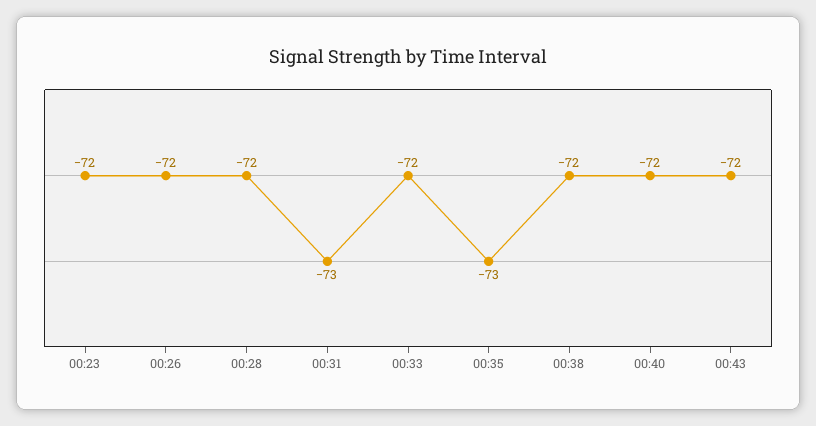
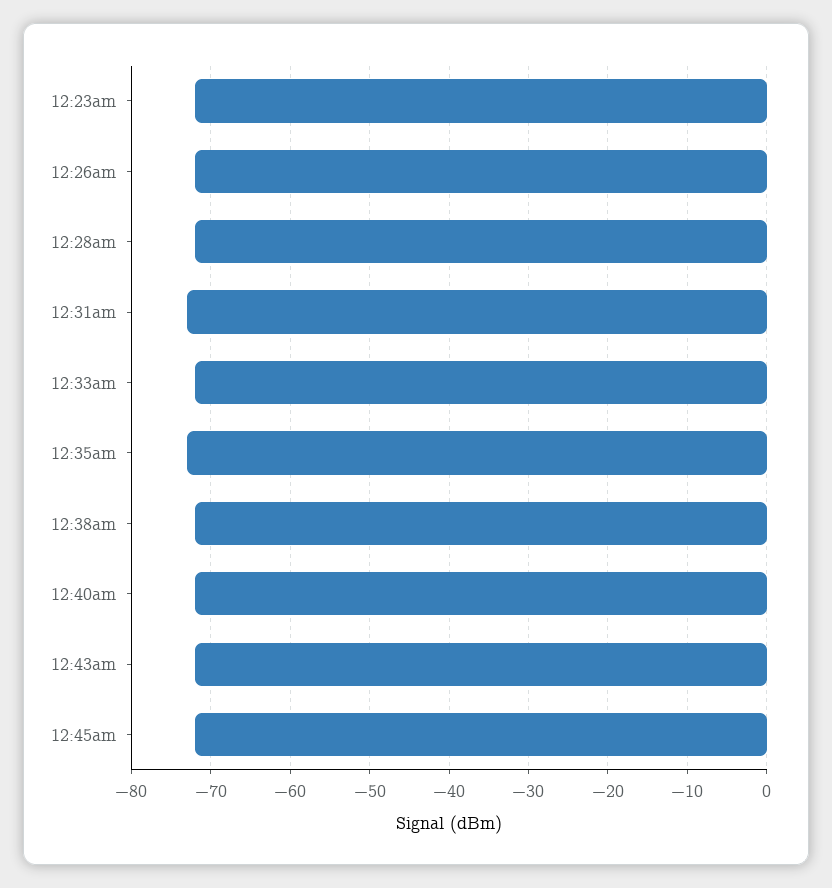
12:45am: none -> -72

